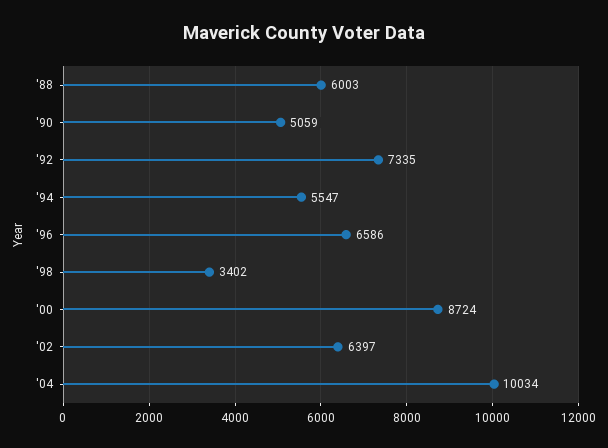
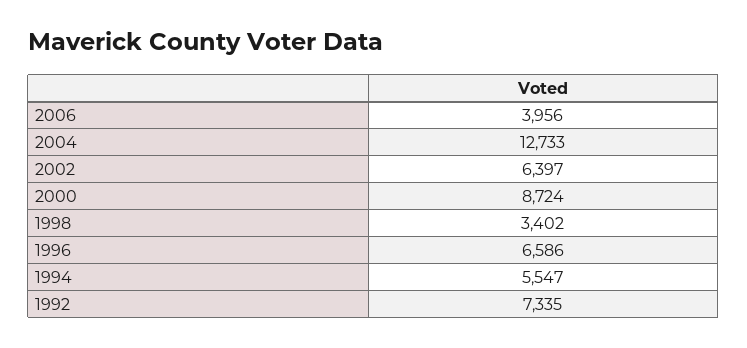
'88: 6003 -> none
'90: 5059 -> none
'04: 10034 -> 12733
2006: none -> 3956

